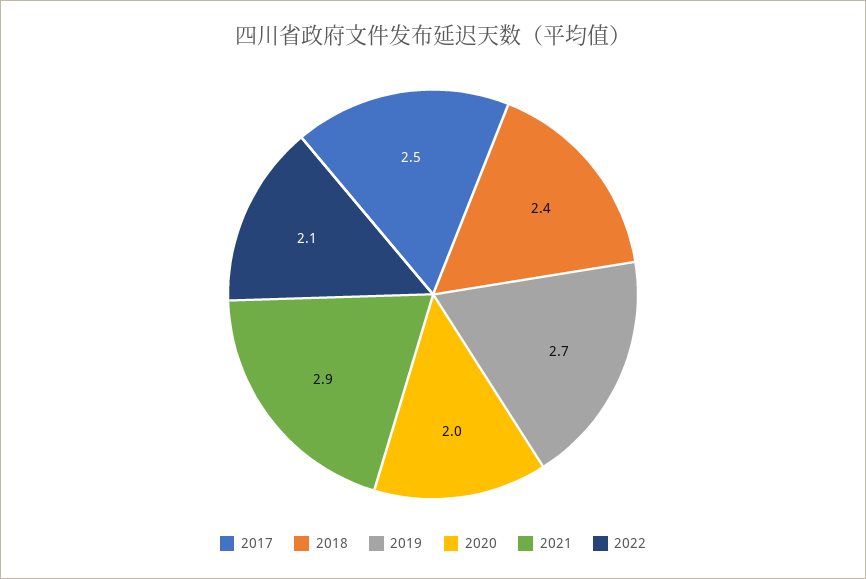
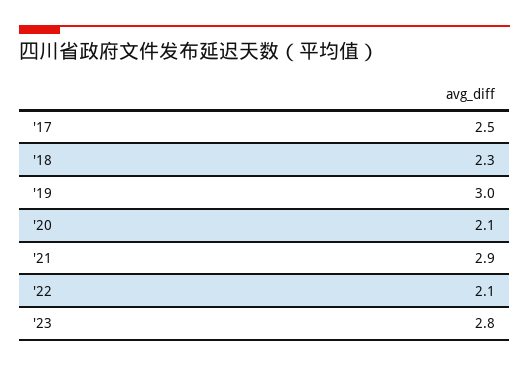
2018: 2.4 -> 2.3
2019: 2.7 -> 3
2020: 2 -> 2.1
'23: none -> 2.8

